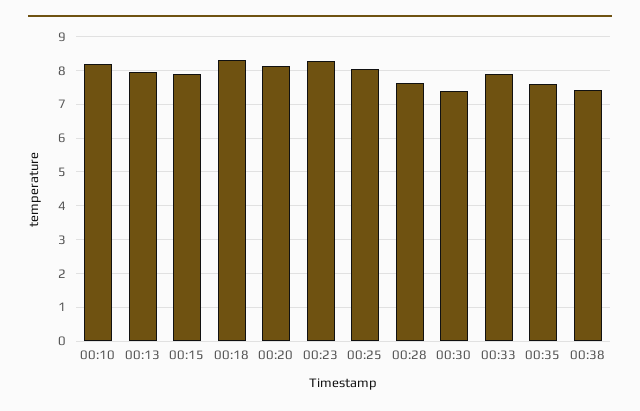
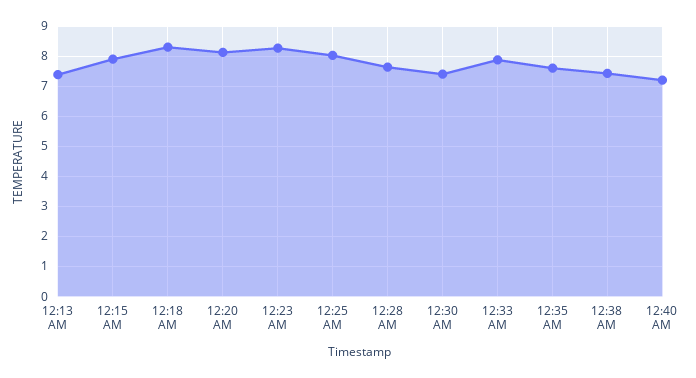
00:10: 8.2 -> none
00:13: 8 -> 7.4
12:40 AM: none -> 7.2

